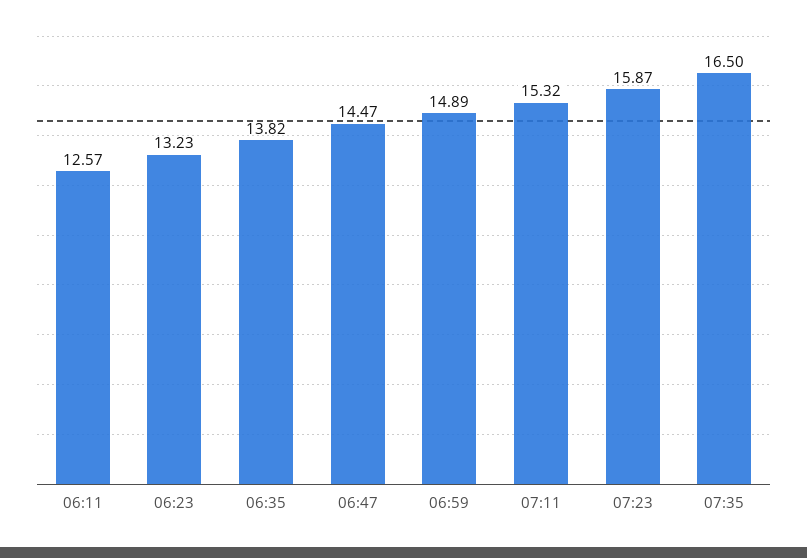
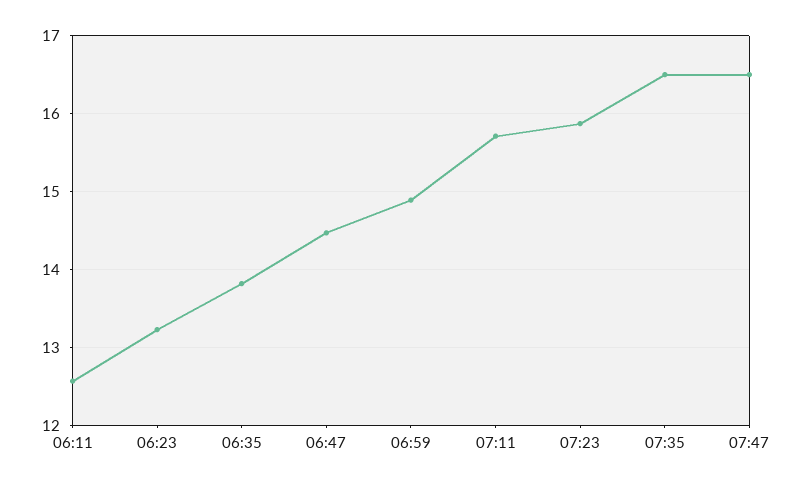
07:11: 15.32 -> 15.7
07:47: none -> 16.5

